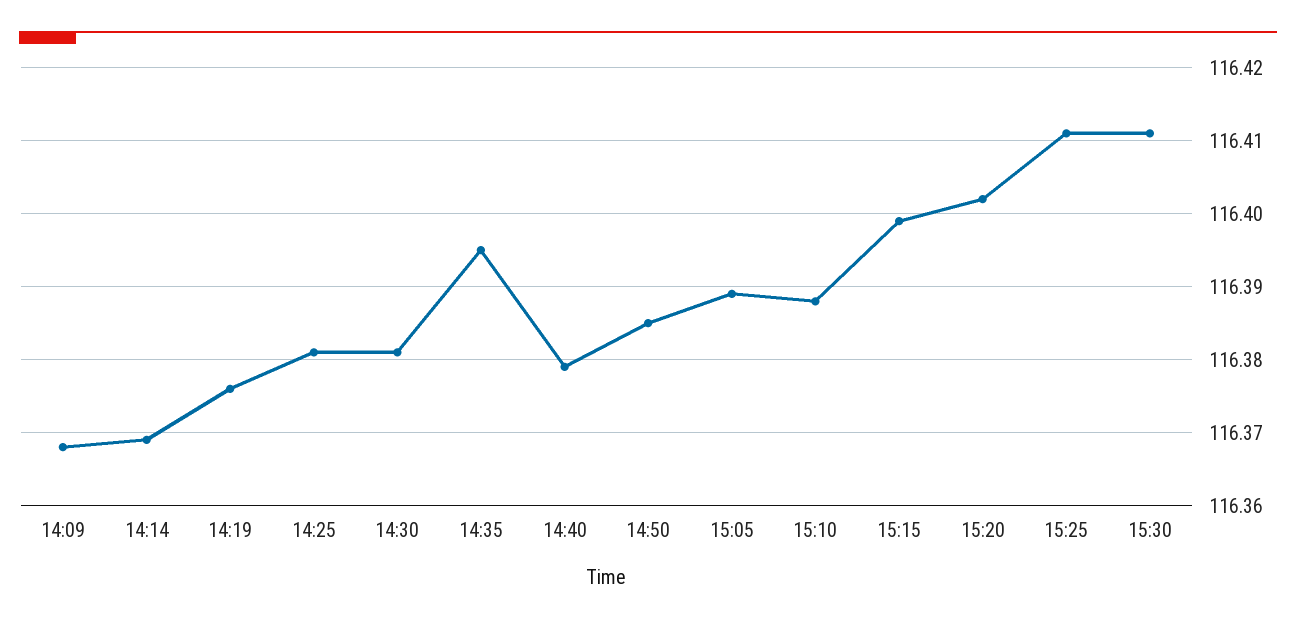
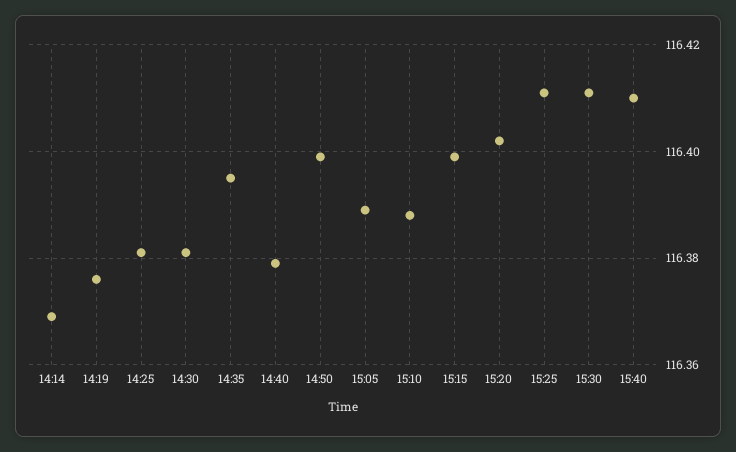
14:09: 116.368 -> none
14:50: 116.385 -> 116.4
15:40: none -> 116.41

